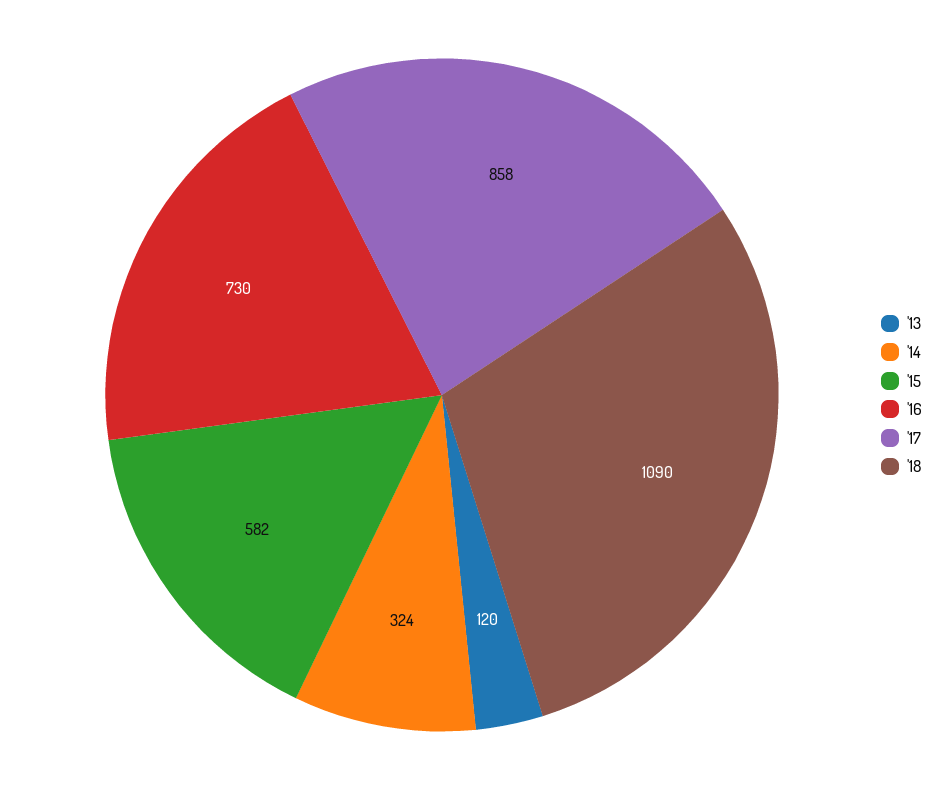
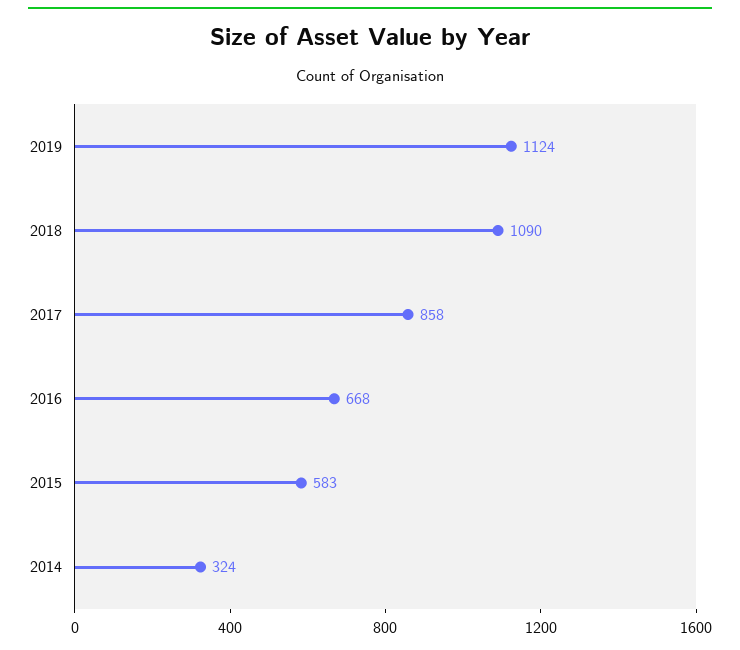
'13: 120 -> none
'15: 582 -> 583
'16: 730 -> 668
2019: none -> 1124

